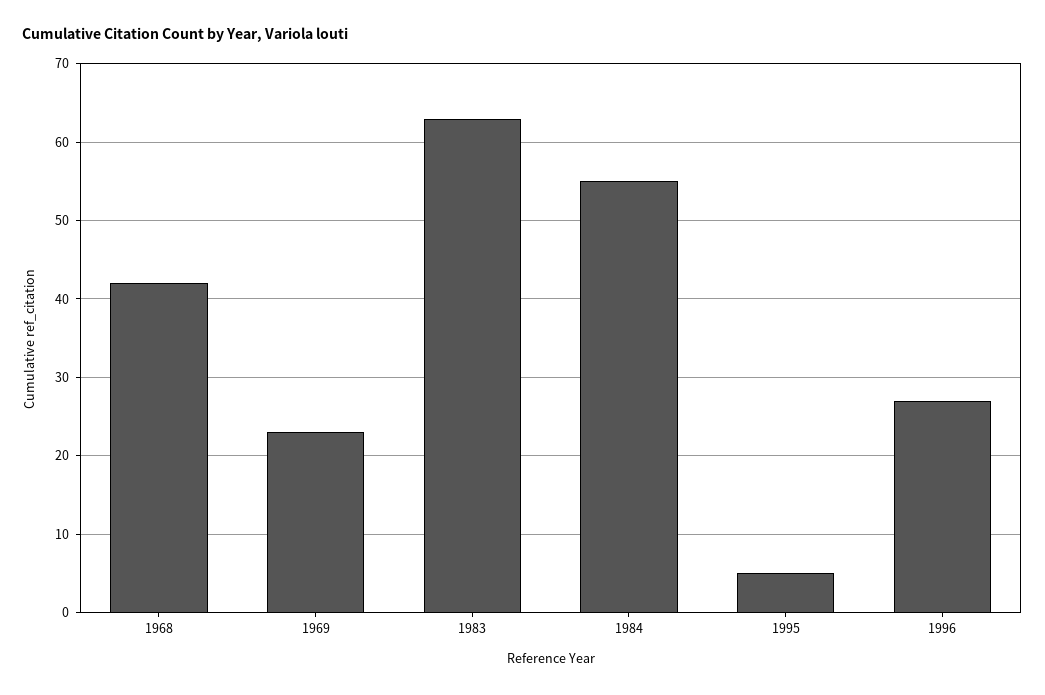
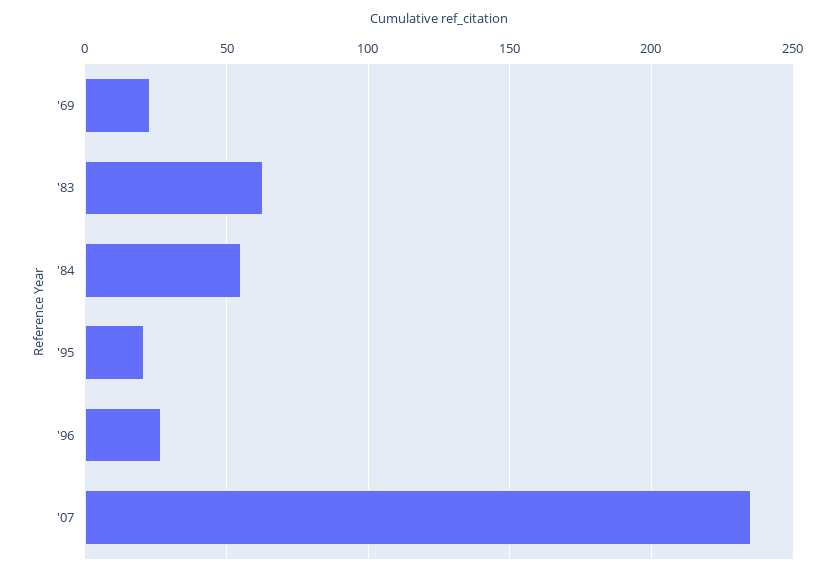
1968: 42 -> none
1995: 5 -> 20
'07: none -> 235

